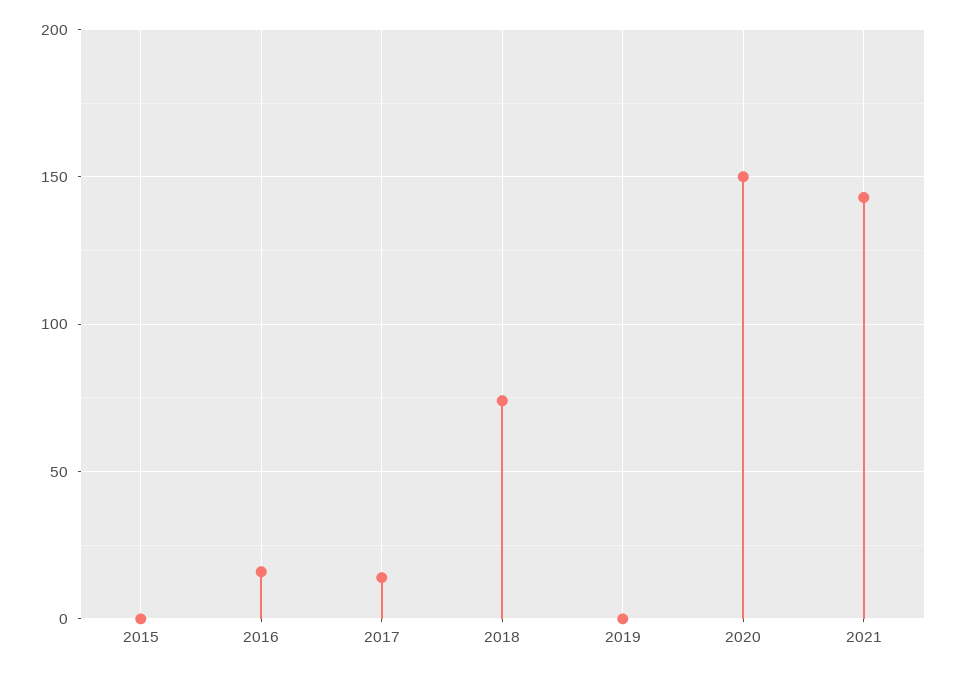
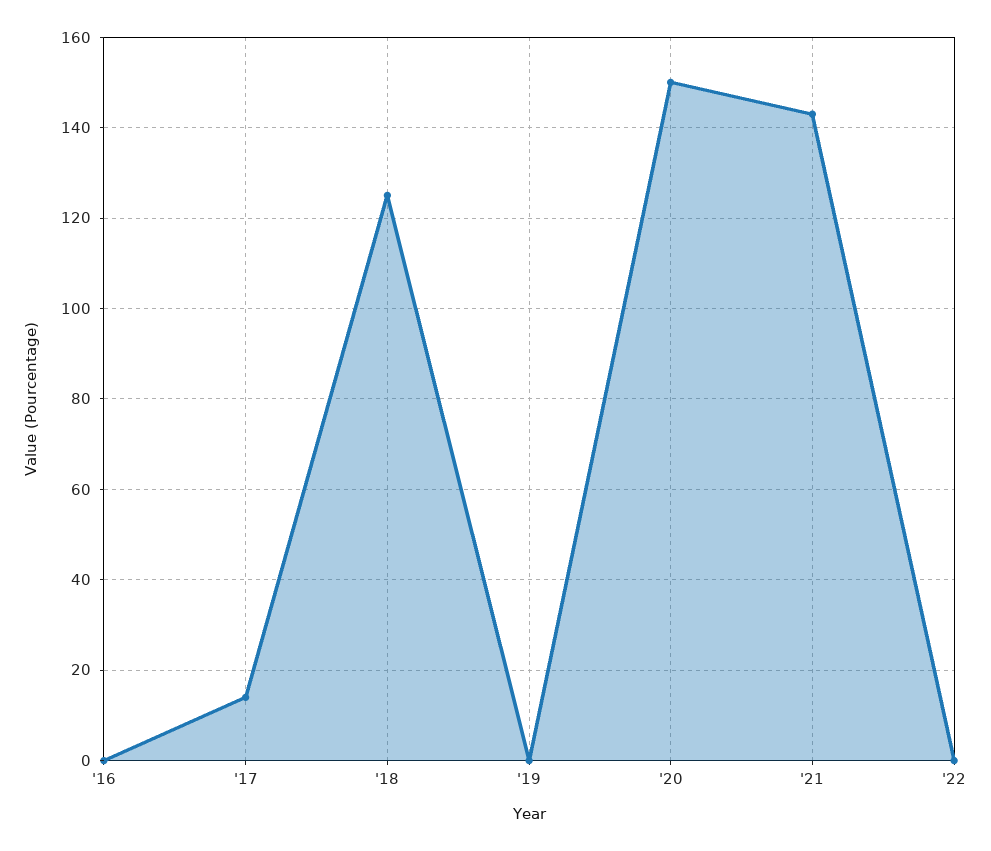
2015: 0 -> none
2016: 15 -> 0
2018: 75 -> 125
'22: none -> 0

